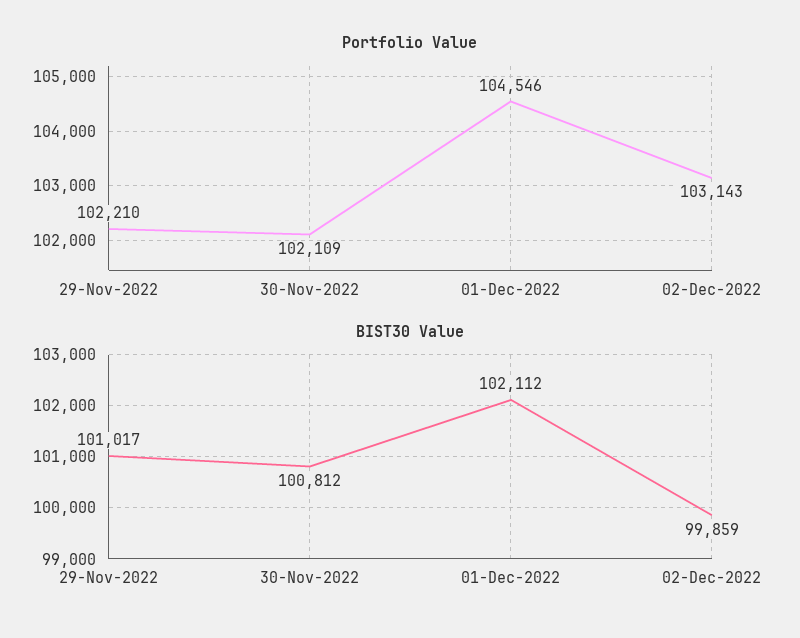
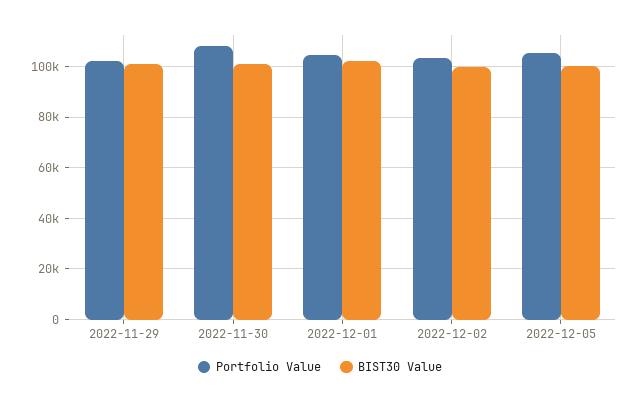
Portfolio Value, 30-Nov-2022: 102109 -> 107500
Portfolio Value, 2022-12-05: none -> 105000
BIST30 Value, 2022-12-05: none -> 100000

